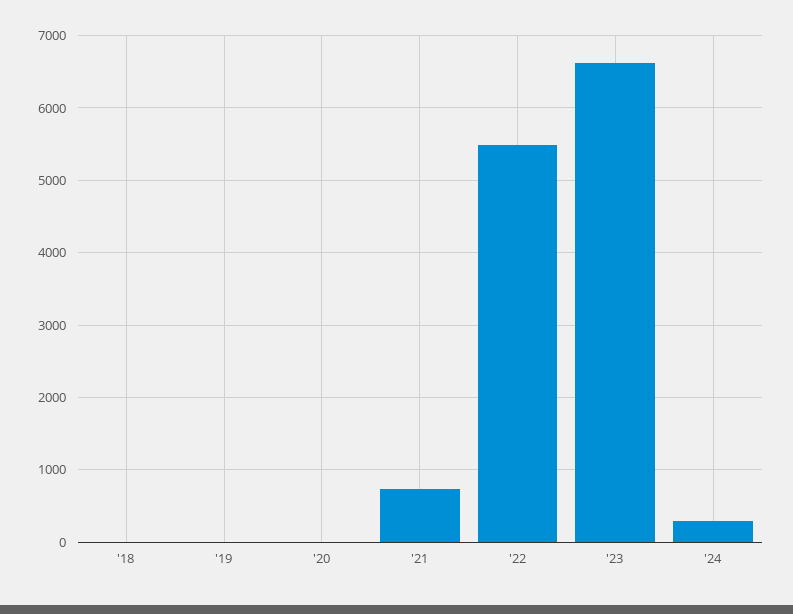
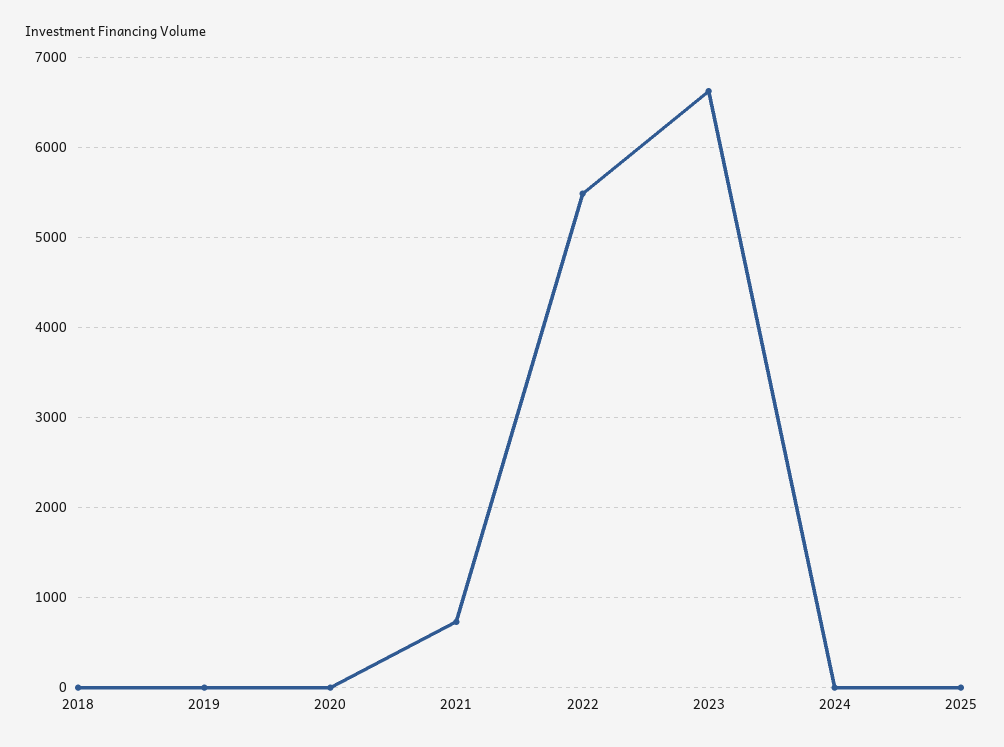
'24: 300 -> 0
2025: none -> 0

